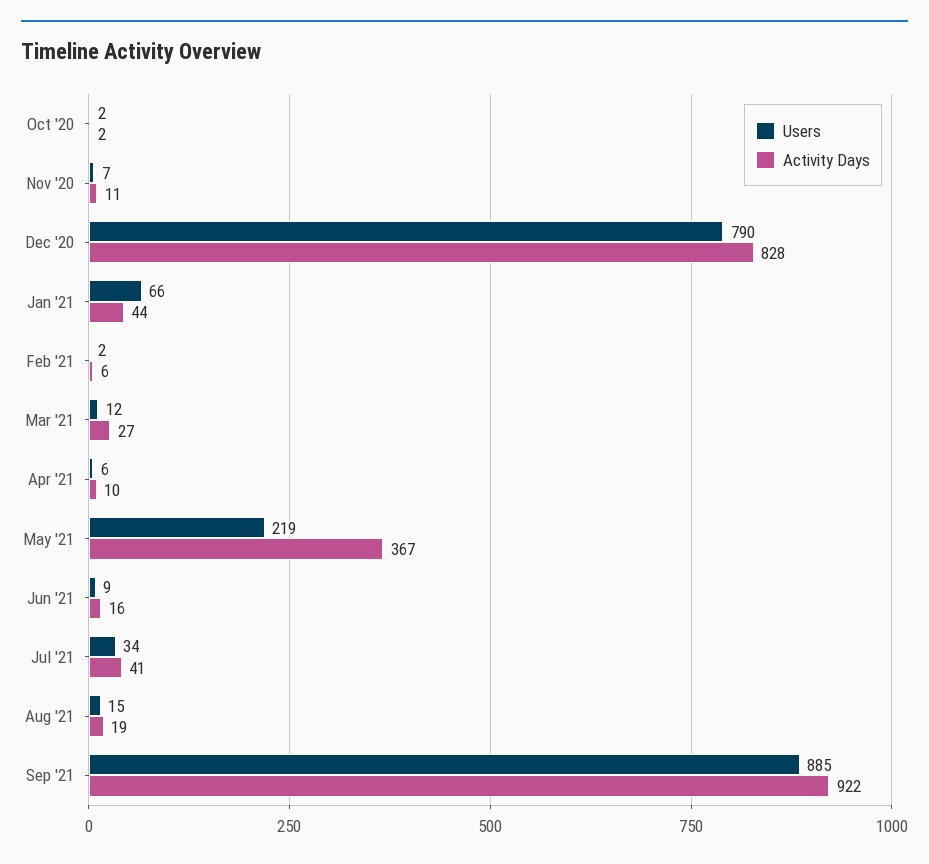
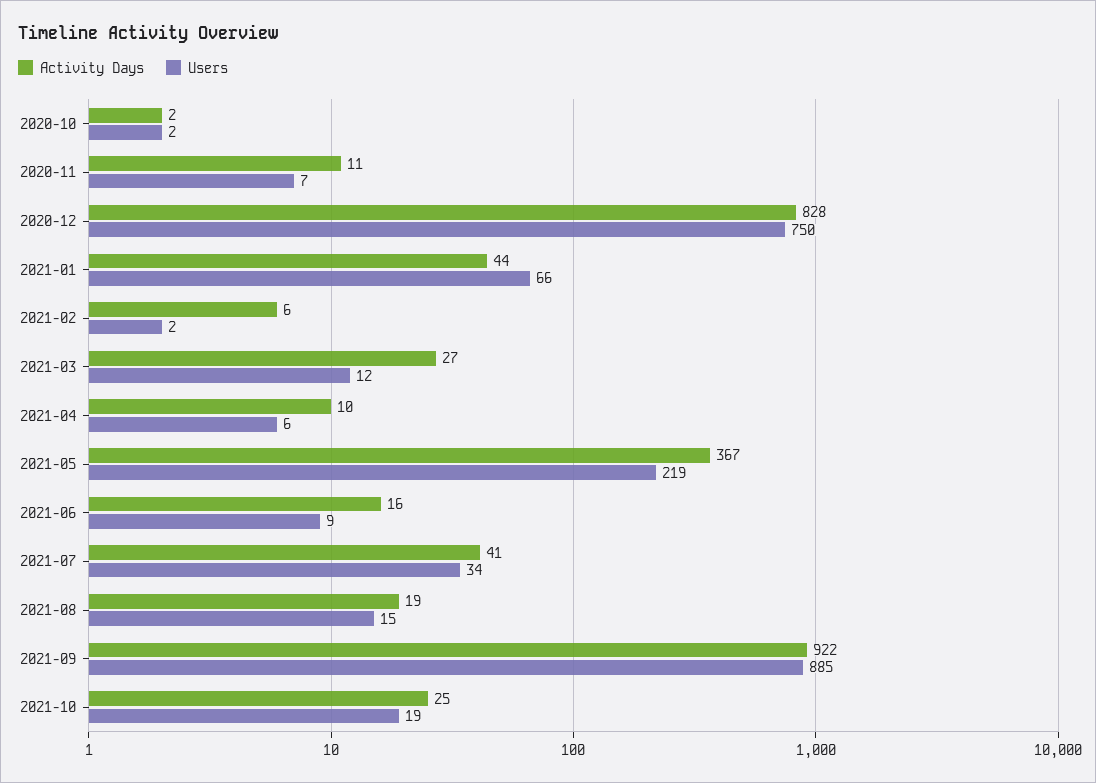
Users, Dec '20: 790 -> 750
Activity Days, 2021-10: none -> 25
Users, 2021-10: none -> 19

